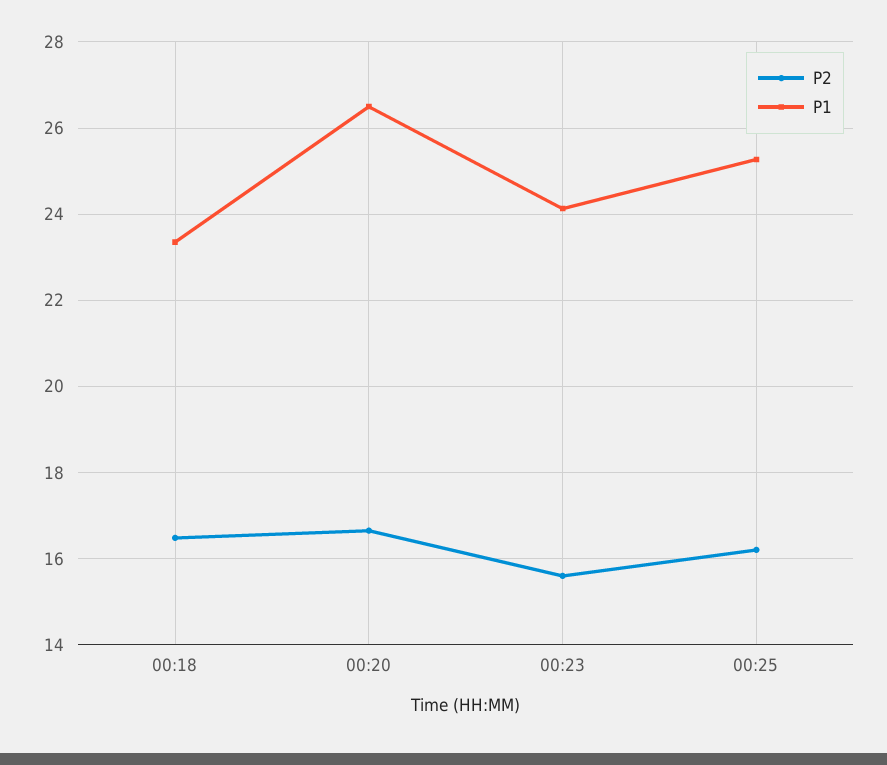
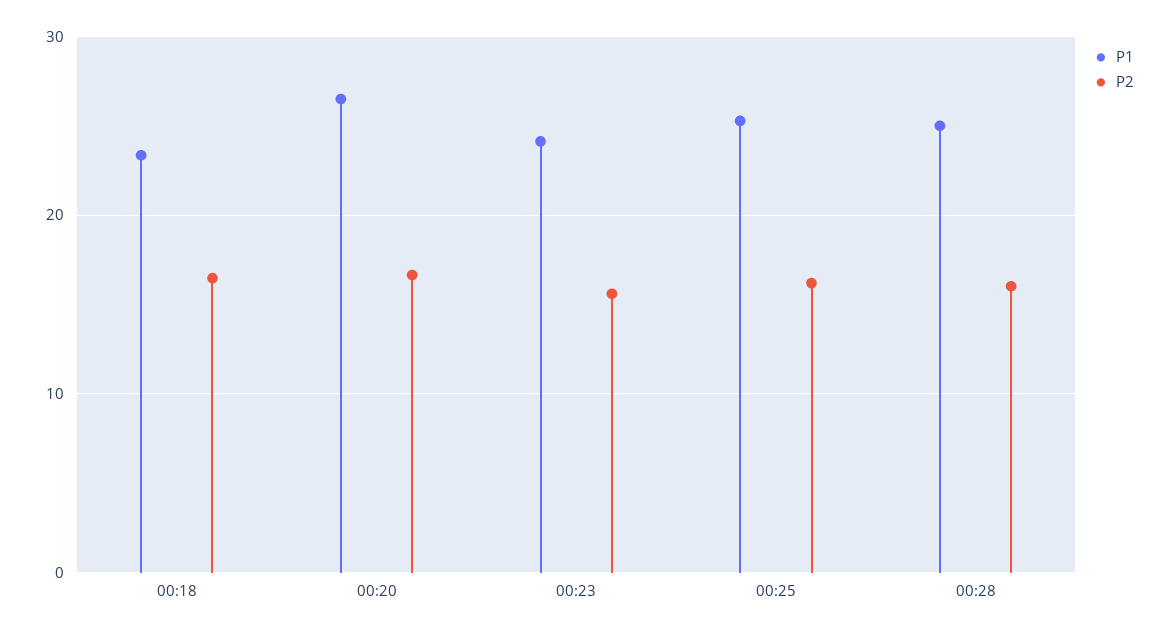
P1, 00:28: none -> 25
P2, 00:28: none -> 16

